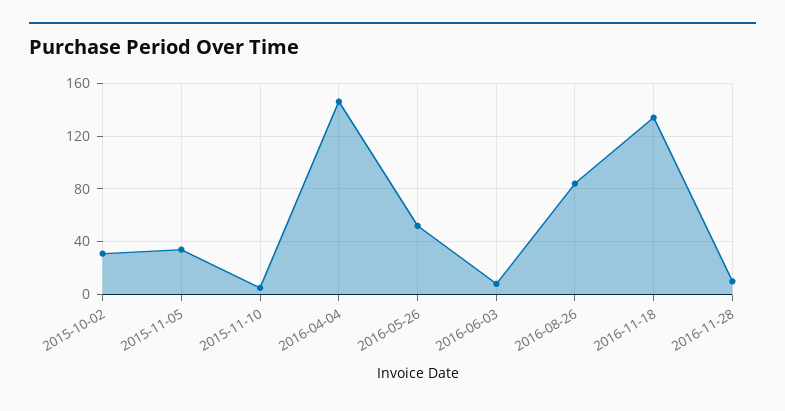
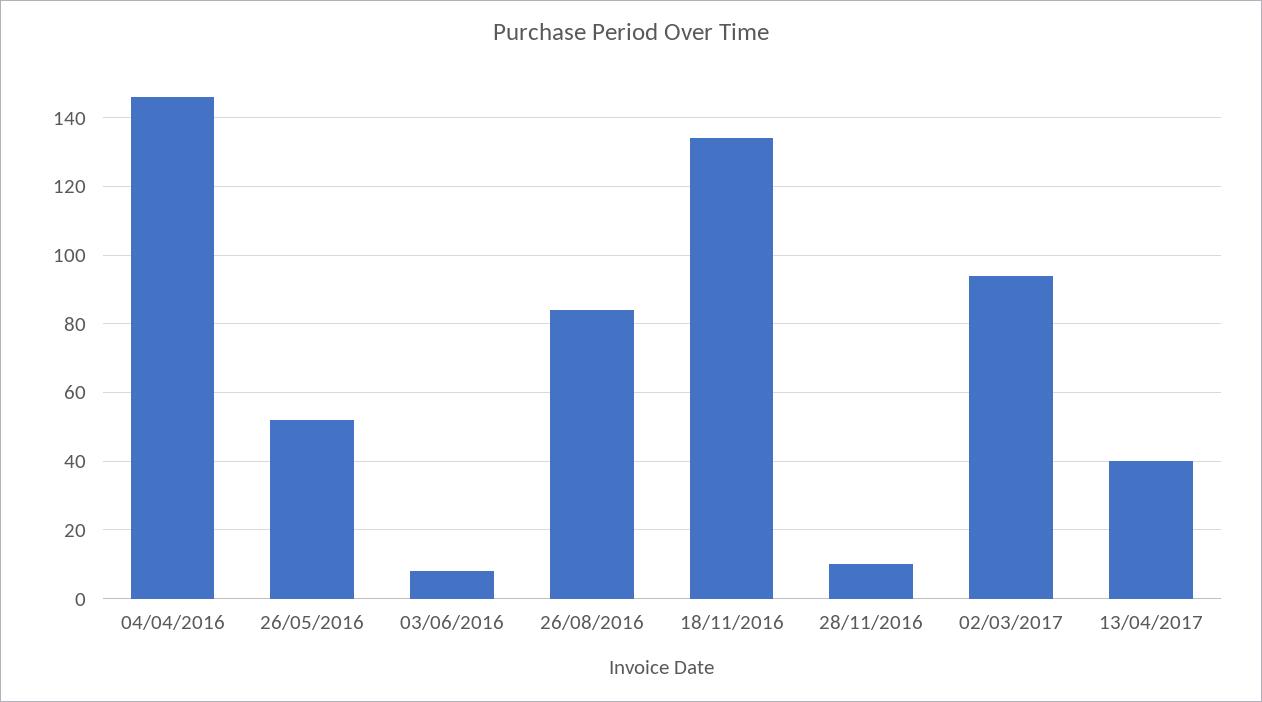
2015-10-02: 30 -> none
2015-11-05: 35 -> none
2015-11-10: 5 -> none
02/03/2017: none -> 95
13/04/2017: none -> 40

